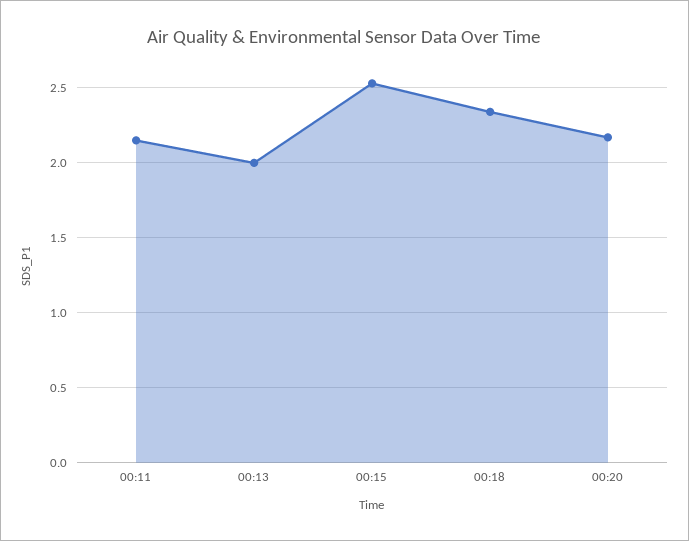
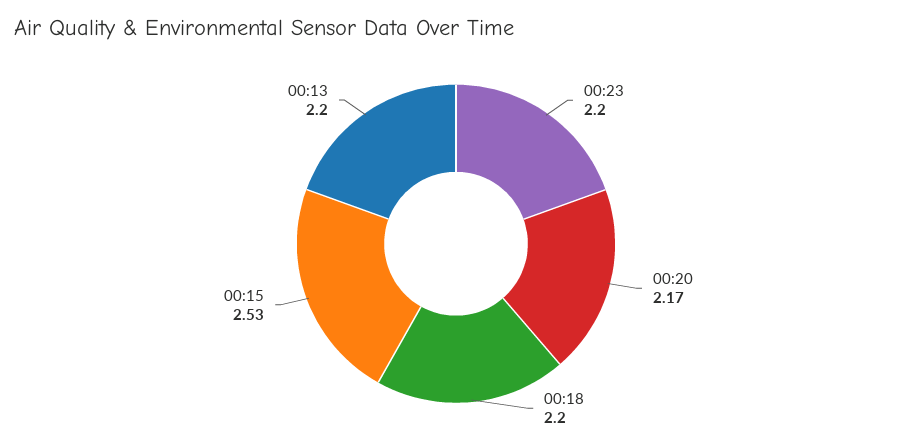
00:11: 2.15 -> none
00:13: 2 -> 2.2
00:18: 2.35 -> 2.2
00:23: none -> 2.2

